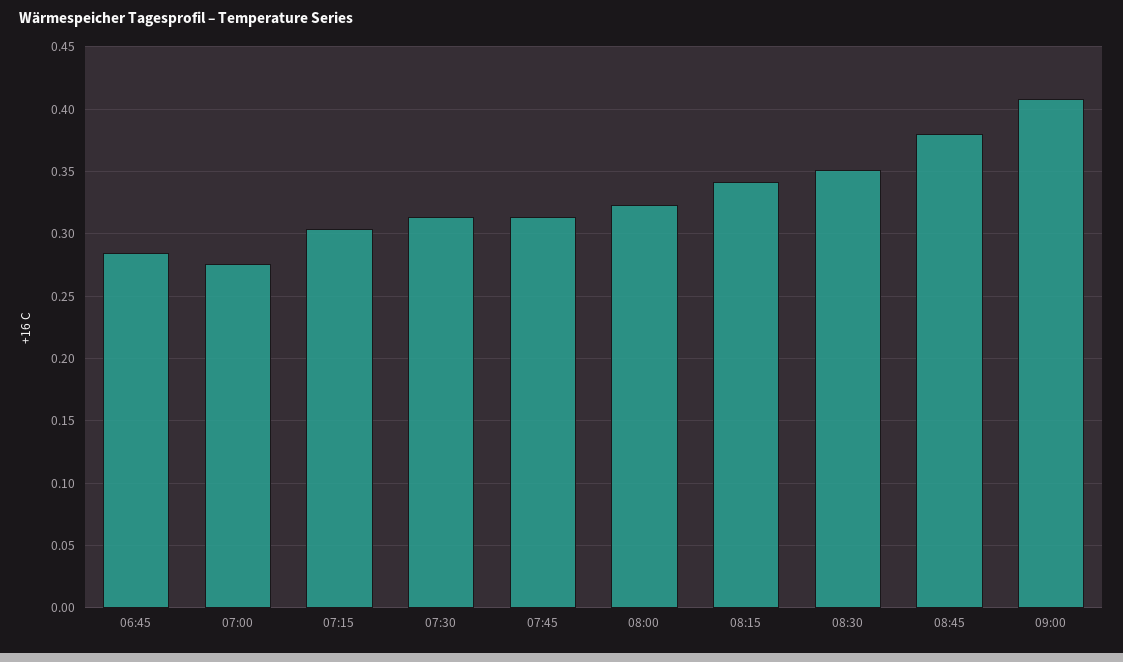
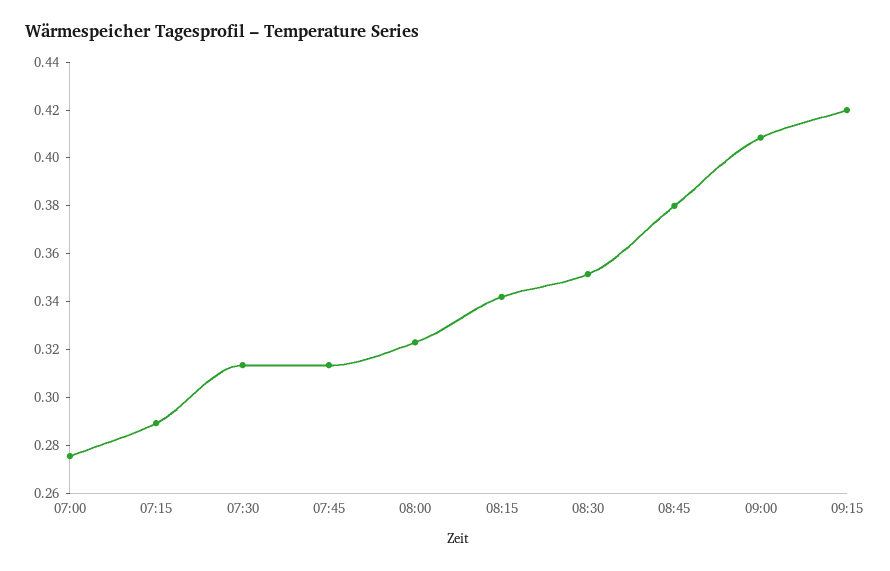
06:45: 0.285 -> none
07:15: 0.305 -> 0.29
09:15: none -> 0.42

